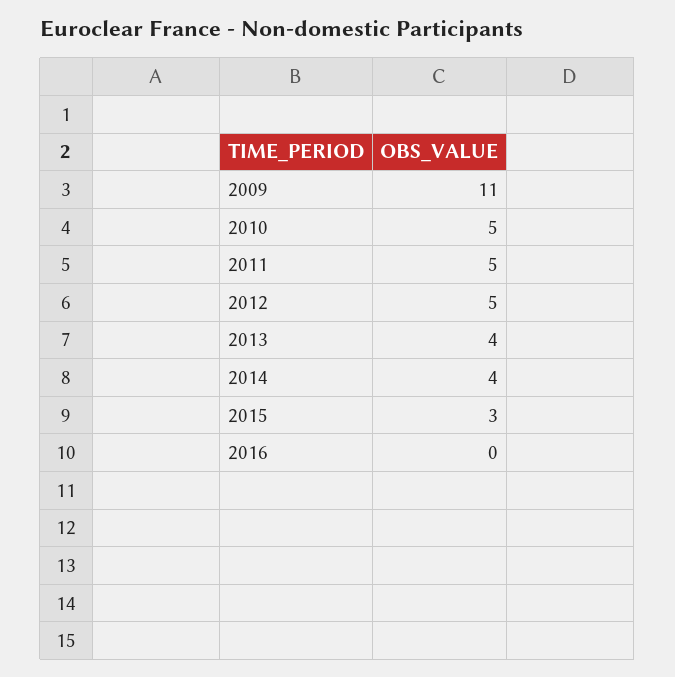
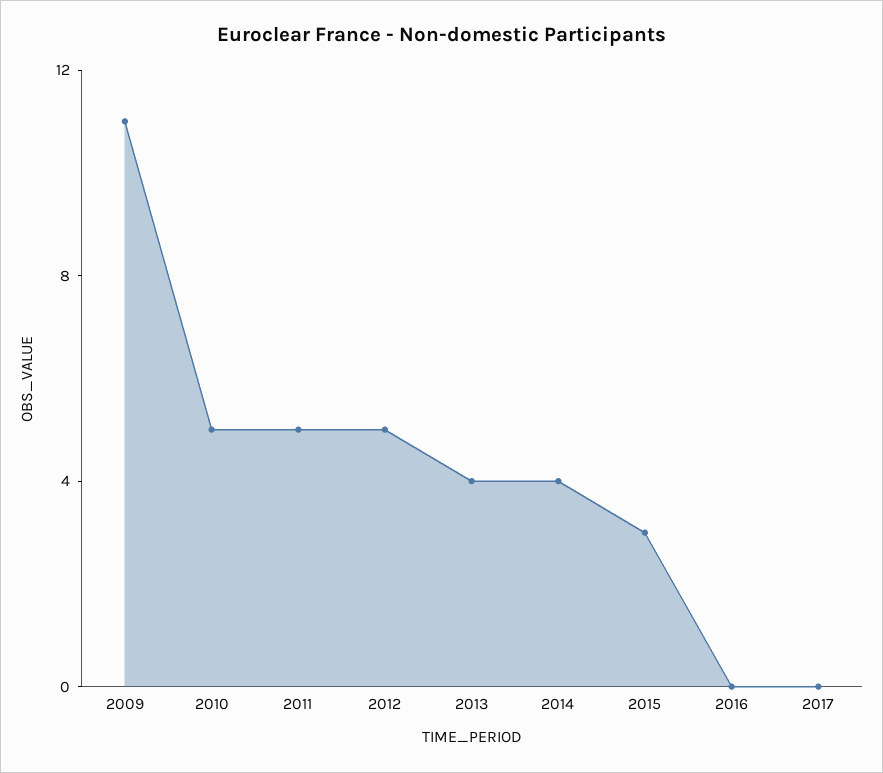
2017: none -> 0

